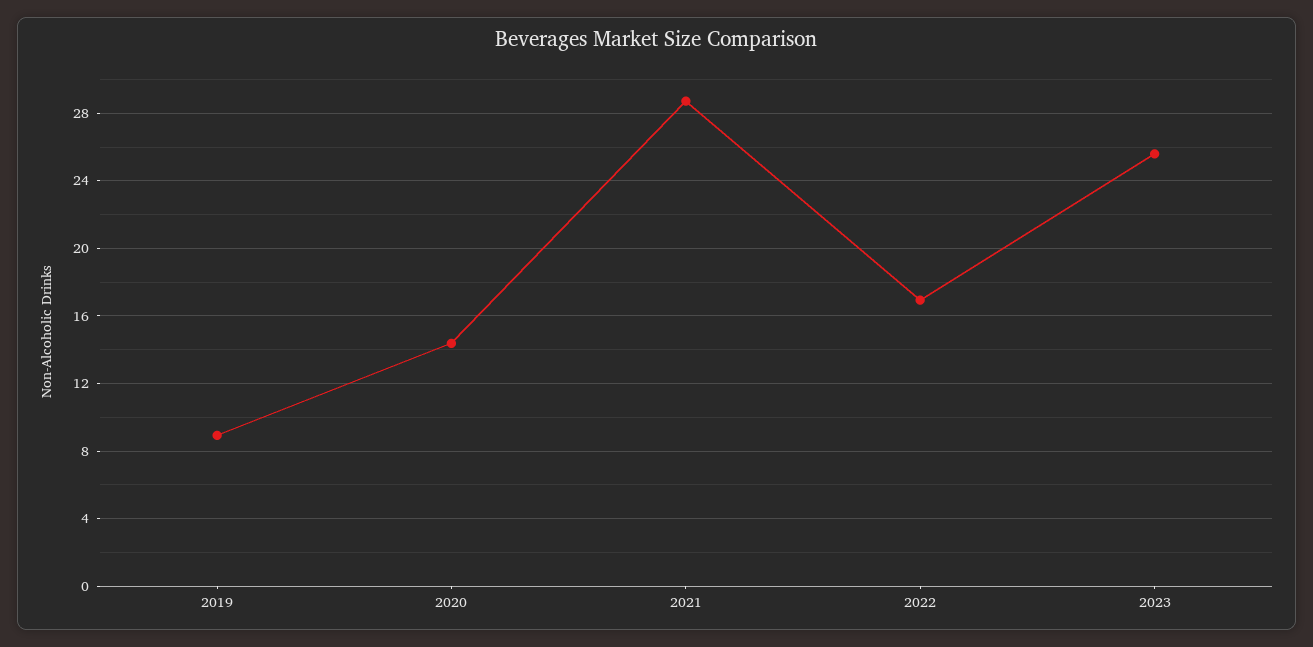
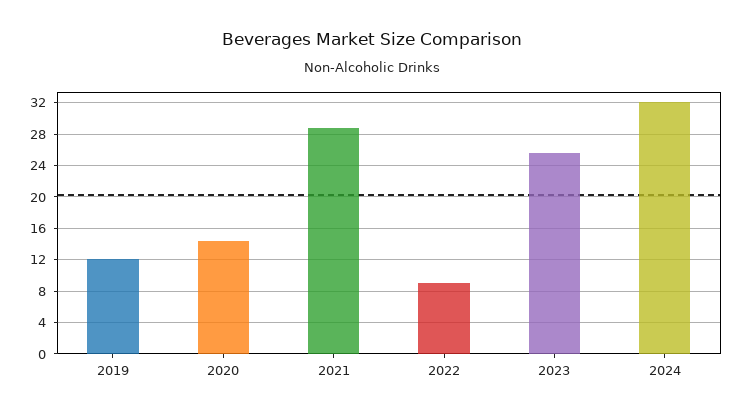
2019: 9 -> 12
2022: 17 -> 9
2024: none -> 32

